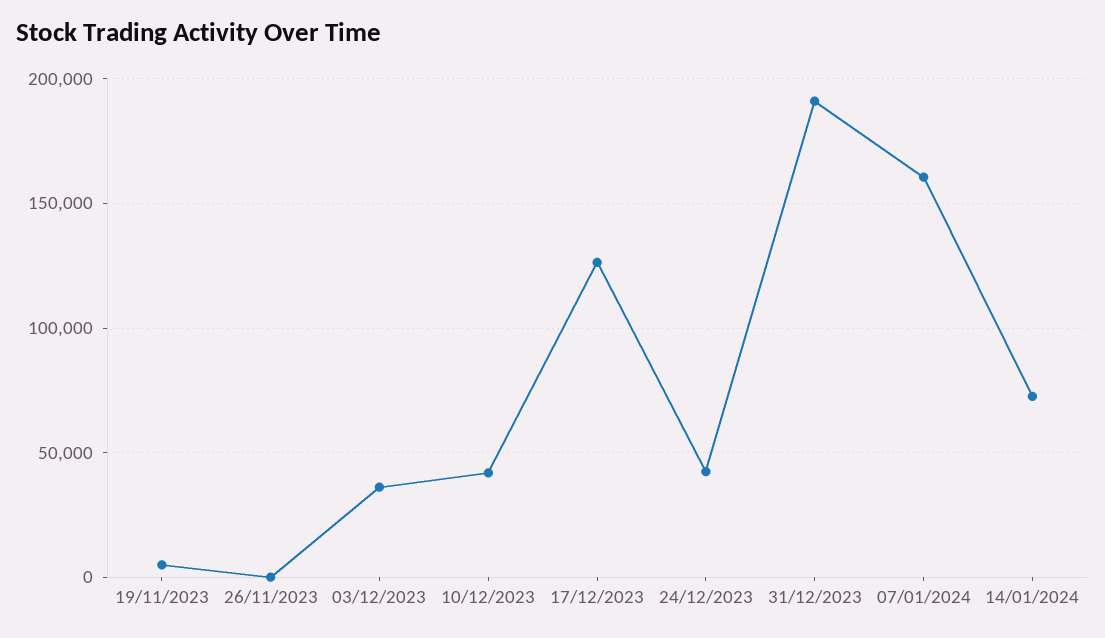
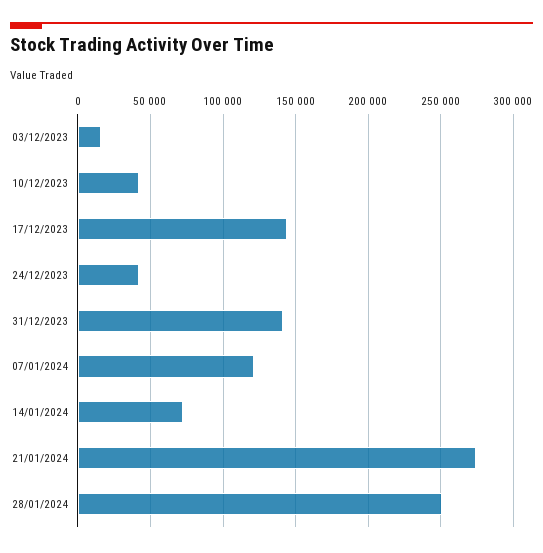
19/11/2023: 5000 -> none
26/11/2023: 0 -> none
03/12/2023: 35000 -> 15000
17/12/2023: 125000 -> 145000
31/12/2023: 190000 -> 140000
07/01/2024: 160000 -> 120000
21/01/2024: none -> 275000
28/01/2024: none -> 250000

